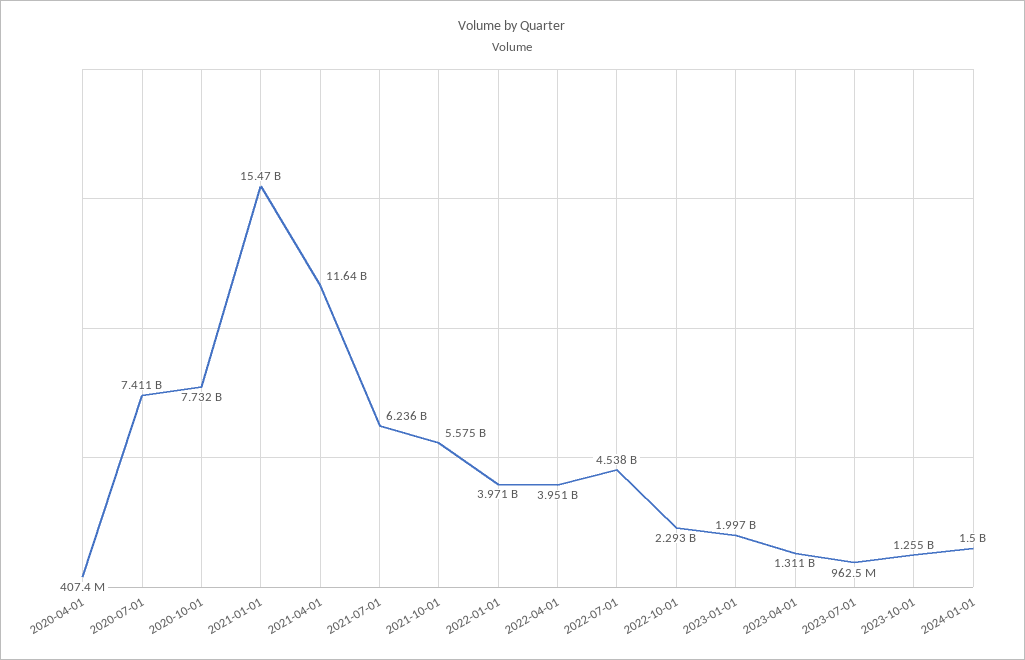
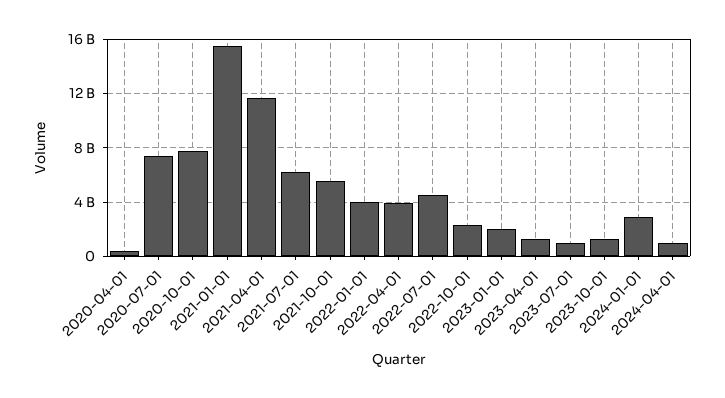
2024-01-01: 1500000000 -> 3000000000
2024-04-01: none -> 1000000000

